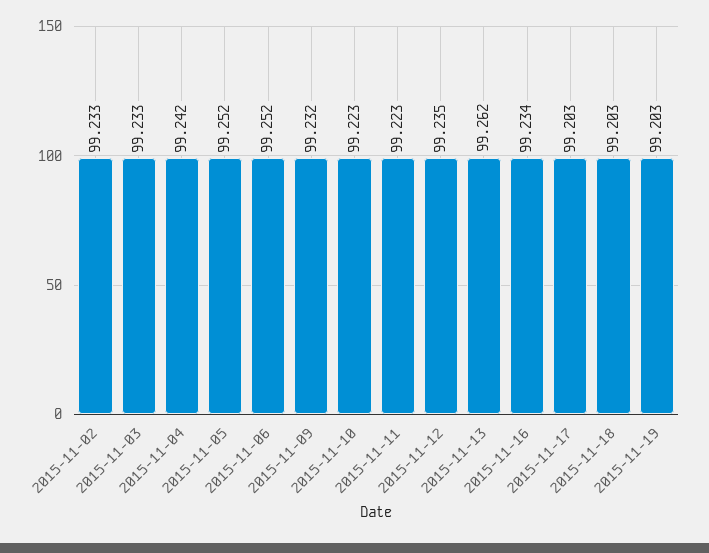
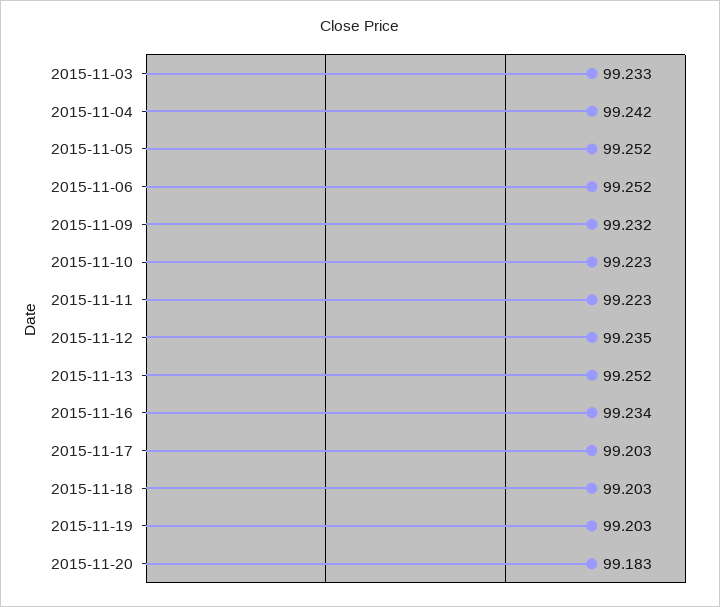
2015-11-02: 99.233 -> none
2015-11-13: 99.262 -> 99.252
2015-11-20: none -> 99.183

